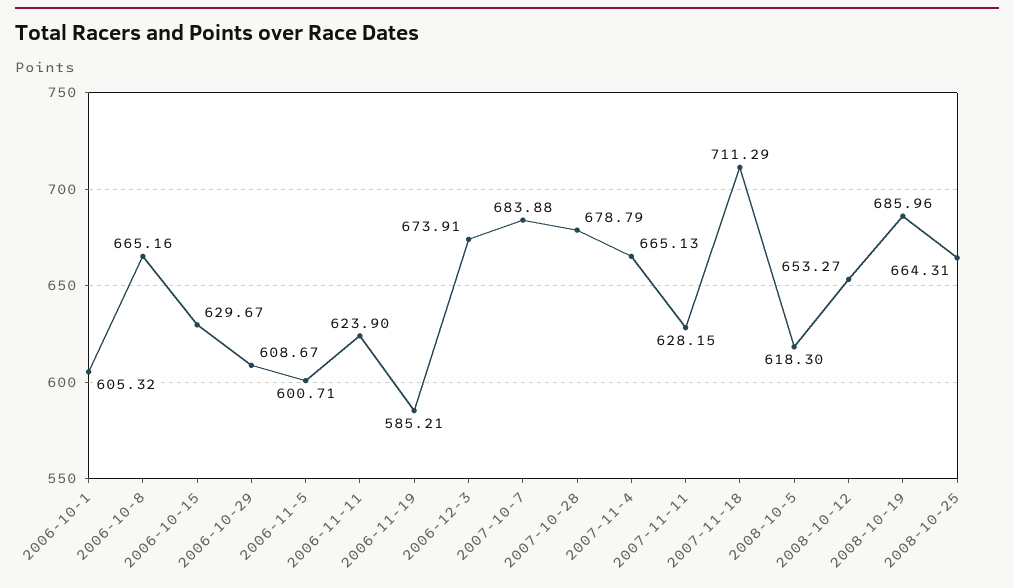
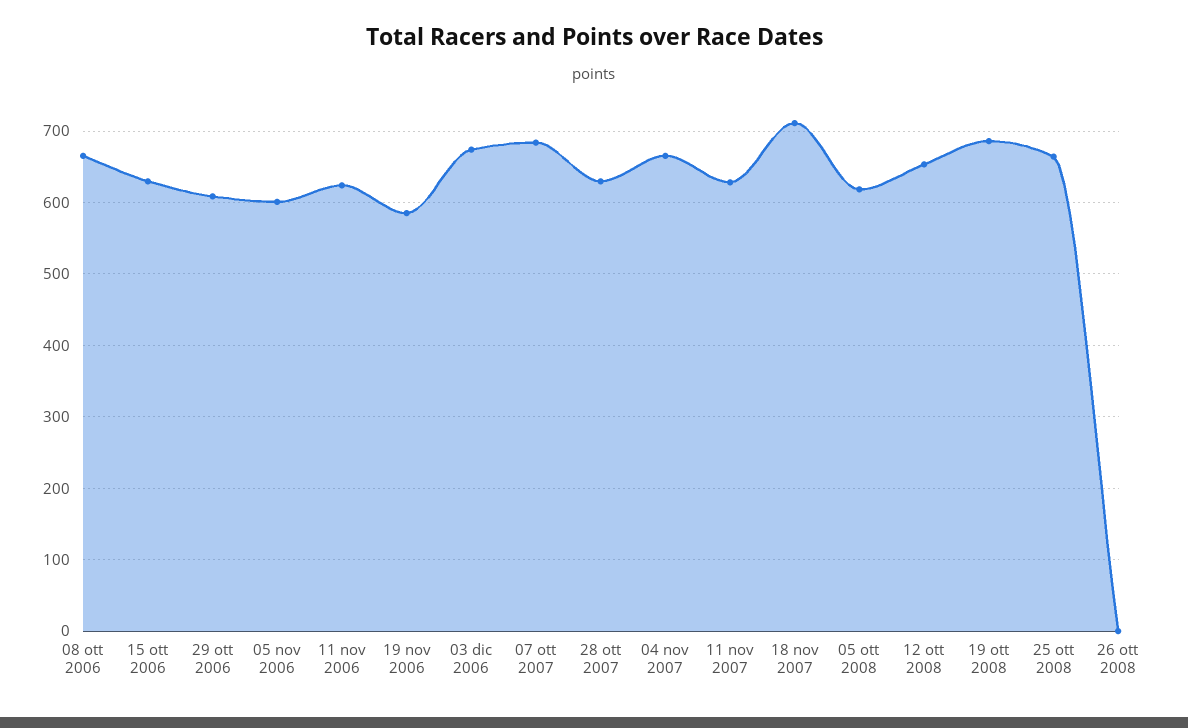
2006-10-1: 605.32 -> none
2007-10-28: 678.79 -> 630
26 ott 2008: none -> 0

